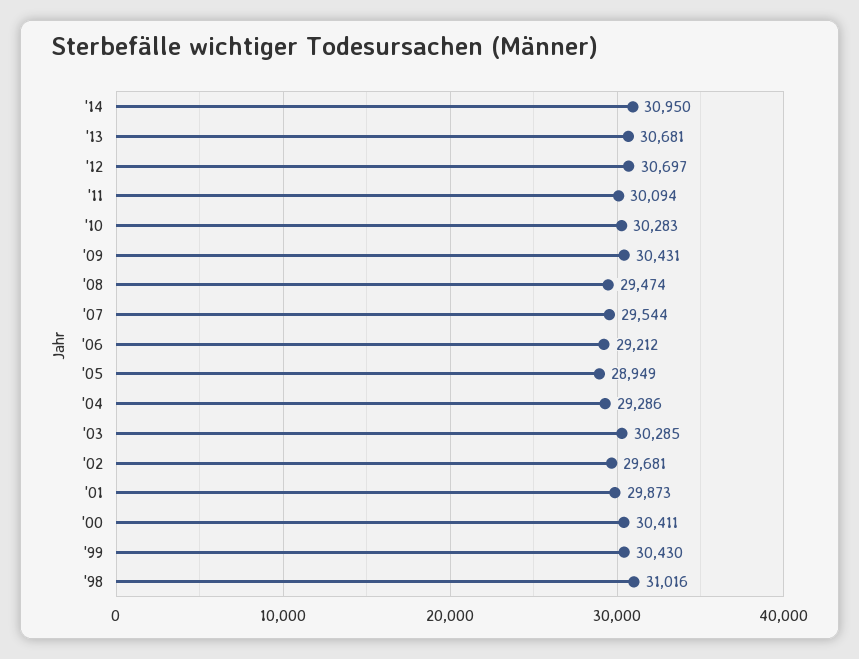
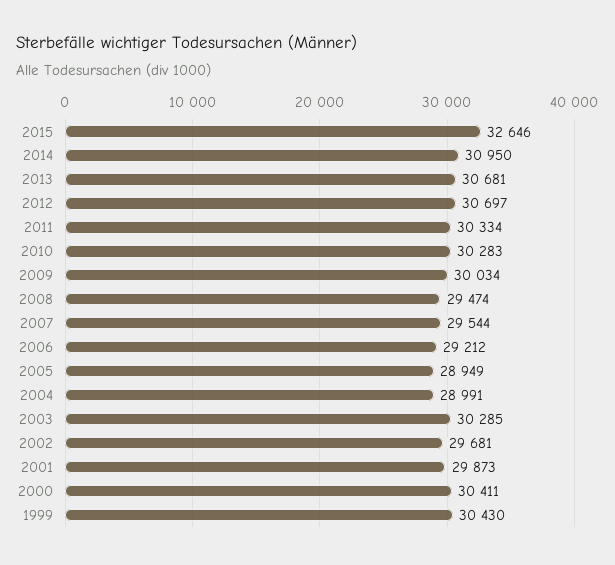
'11: 30094 -> 30334
'09: 30431 -> 30034
'04: 29286 -> 28991
'98: 31016 -> none
2015: none -> 32646

